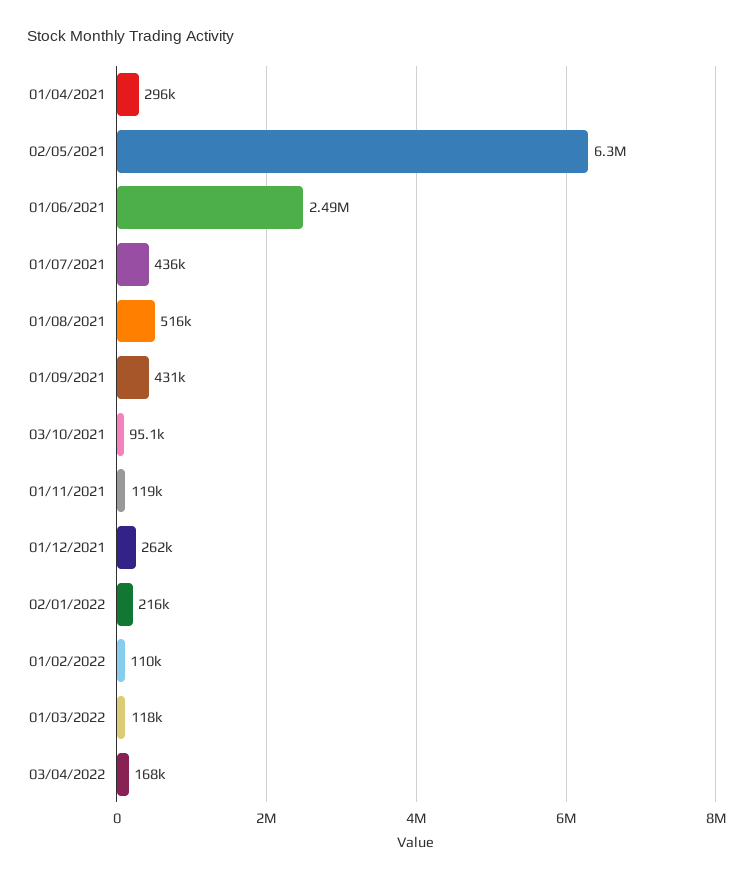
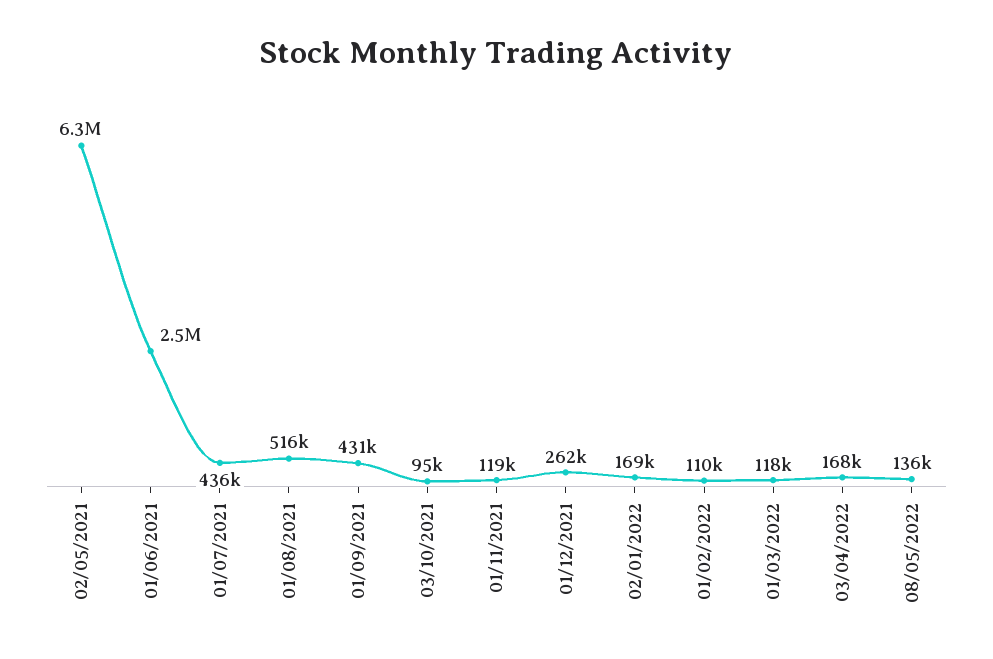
01/04/2021: 296000 -> none
02/01/2022: 216000 -> 169000
08/05/2022: none -> 136000

